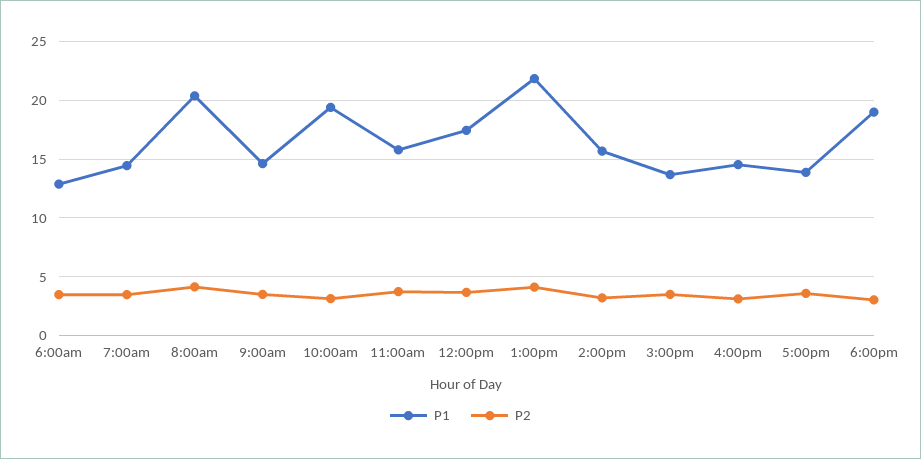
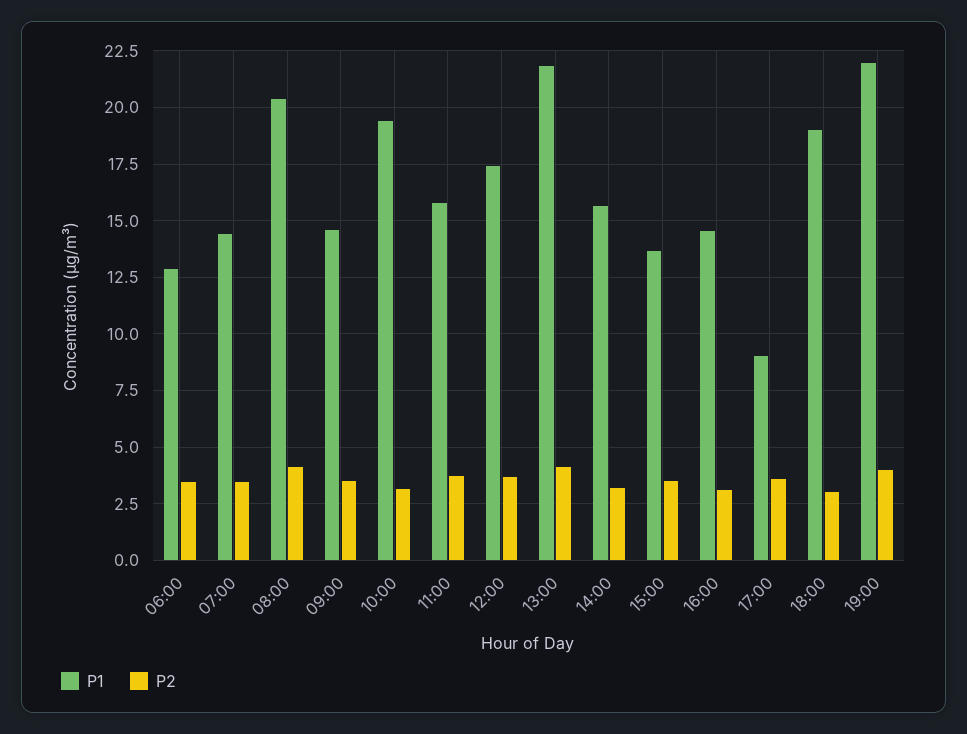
P1, 5:00pm: 14 -> 9
P1, 19:00: none -> 22
P2, 19:00: none -> 4

